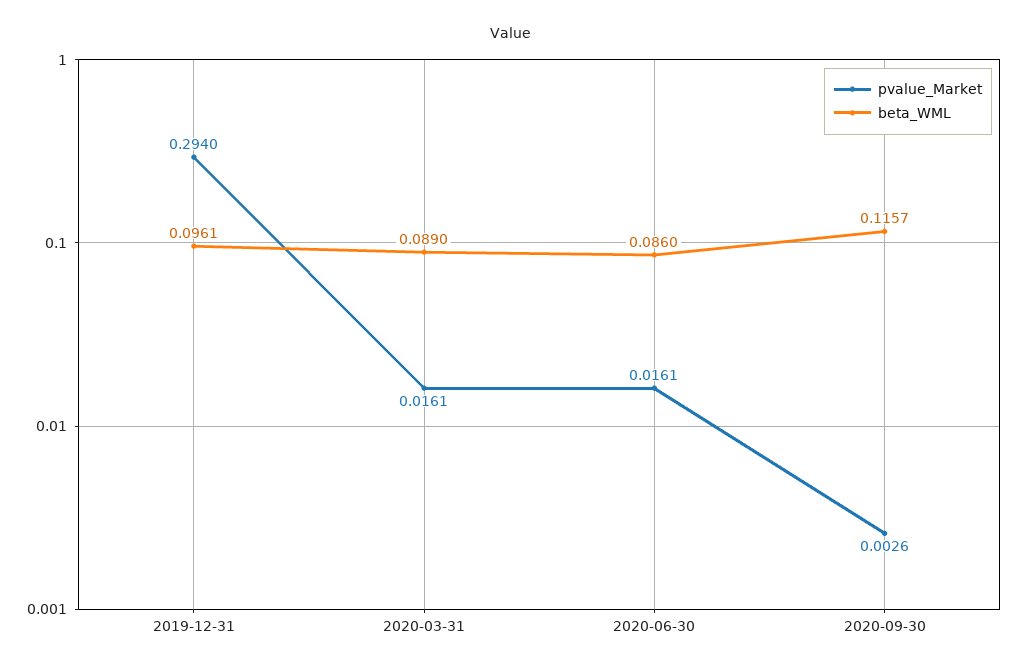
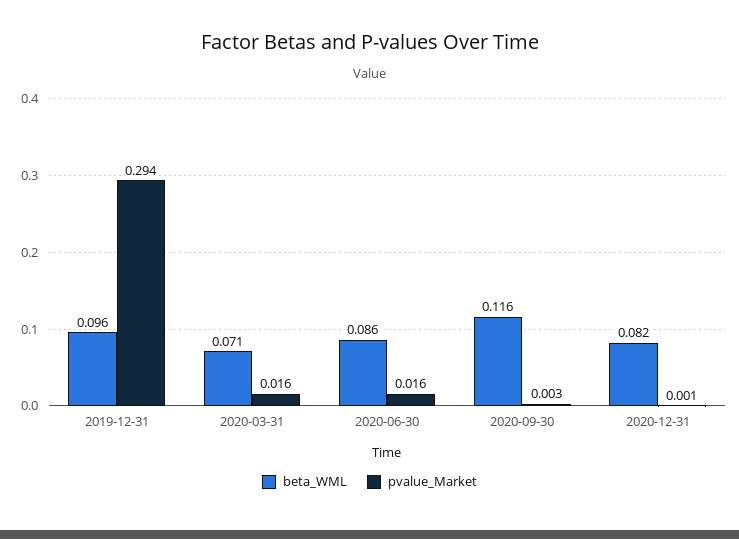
beta_WML, 2020-03-31: 0.089 -> 0.071
beta_WML, 2020-12-31: none -> 0.082
pvalue_Market, 2020-12-31: none -> 0.001

